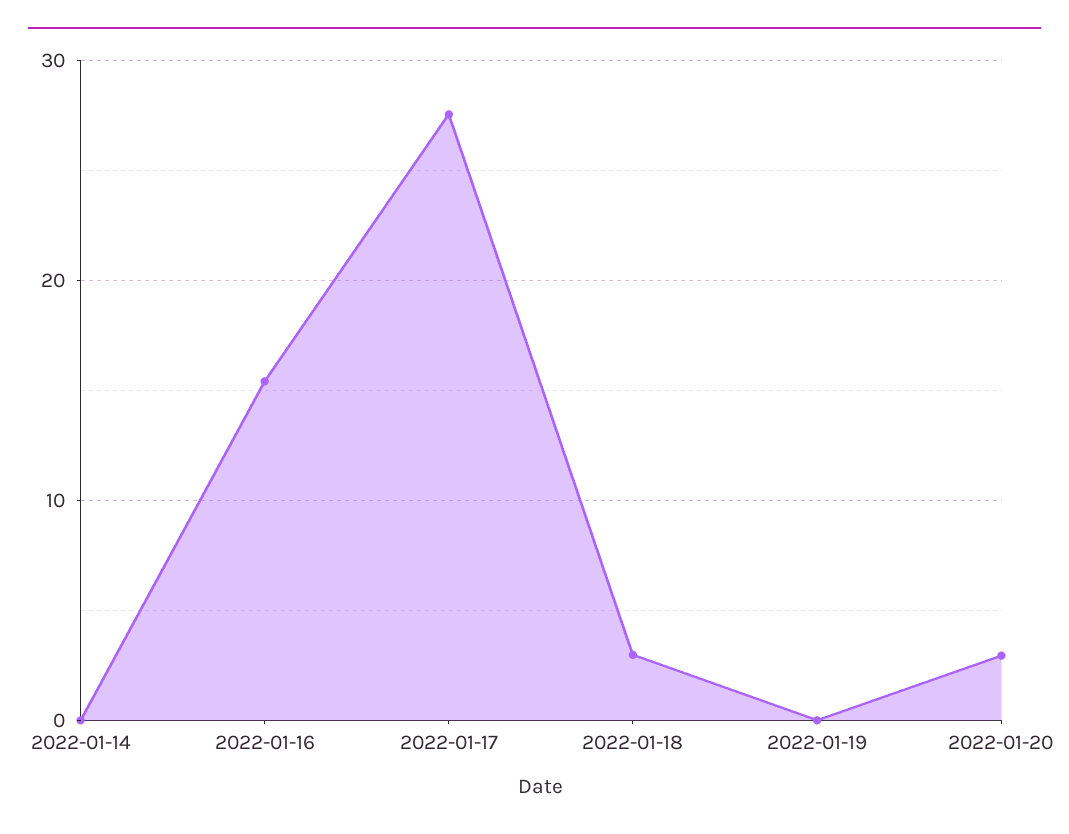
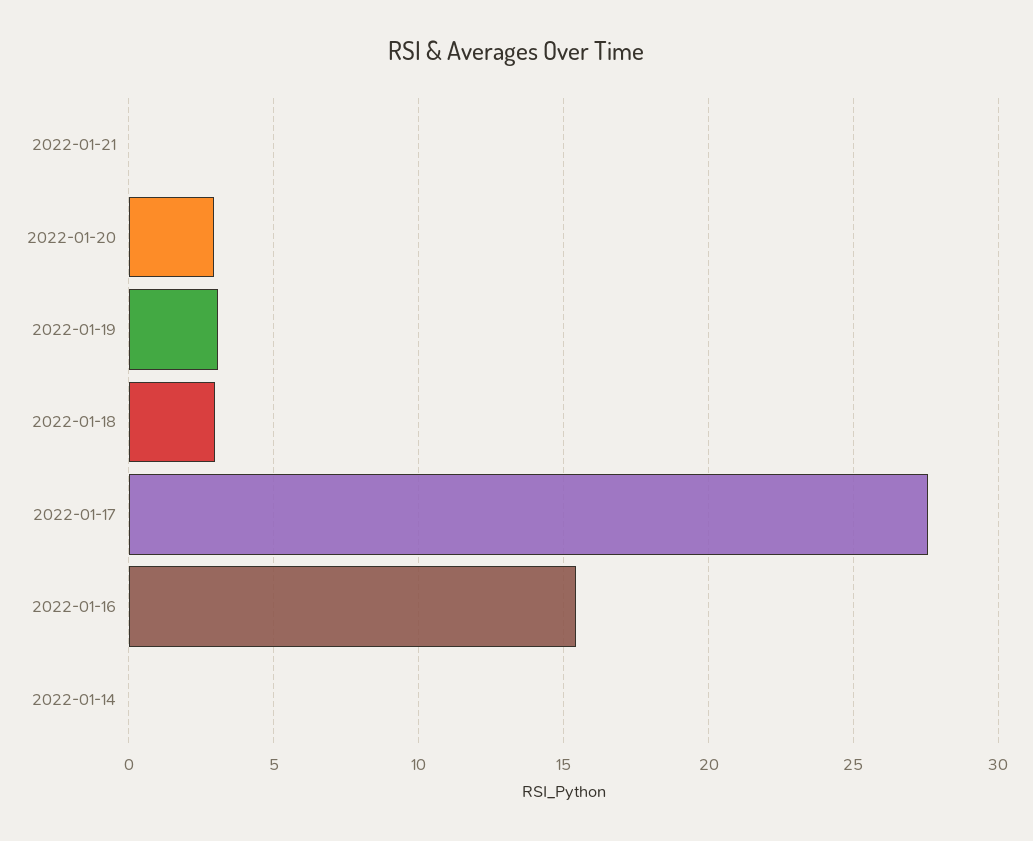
2022-01-19: 0 -> 3
2022-01-21: none -> 0

